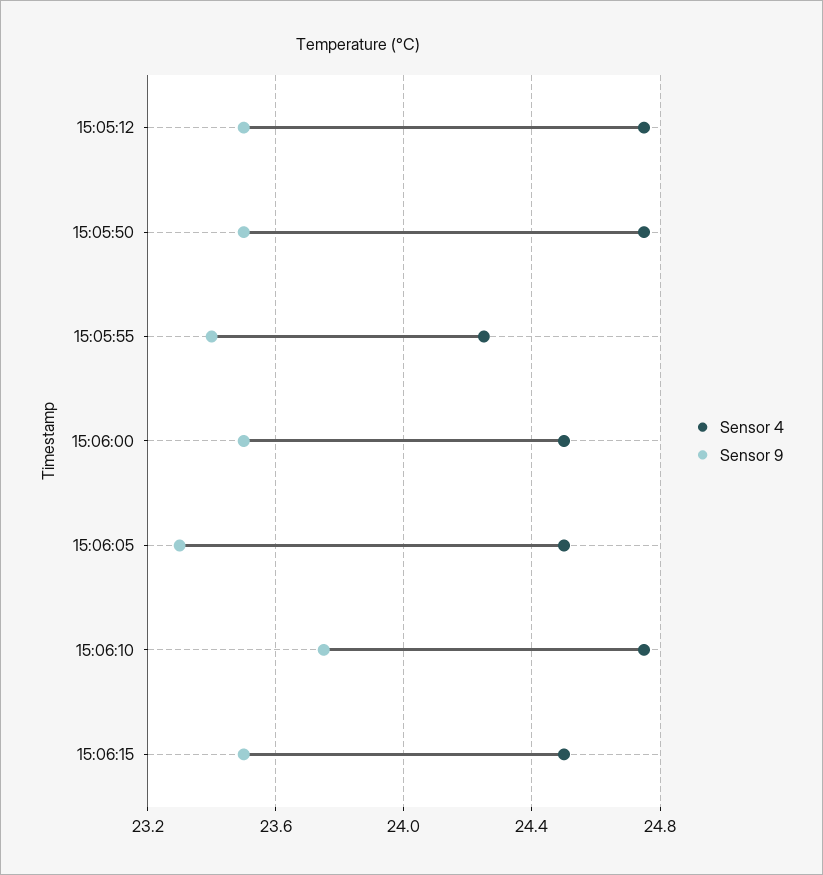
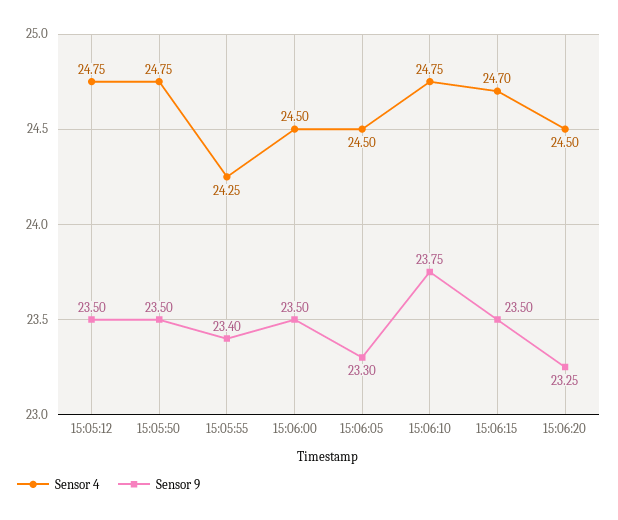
Sensor 4, 15:06:15: 24.5 -> 24.7
Sensor 4, 15:06:20: none -> 24.5
Sensor 9, 15:06:20: none -> 23.25

